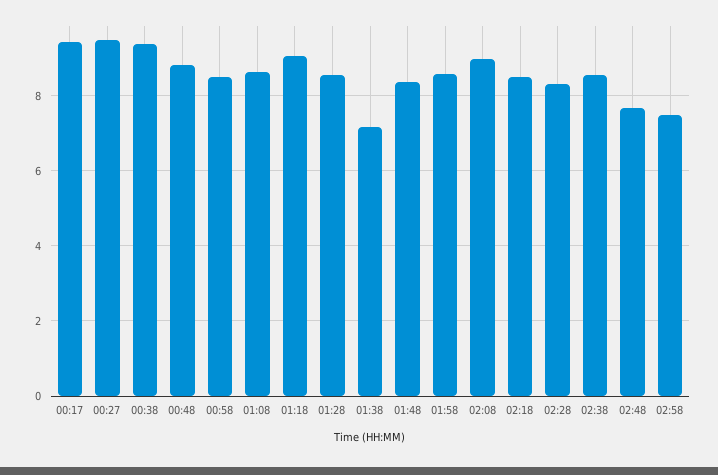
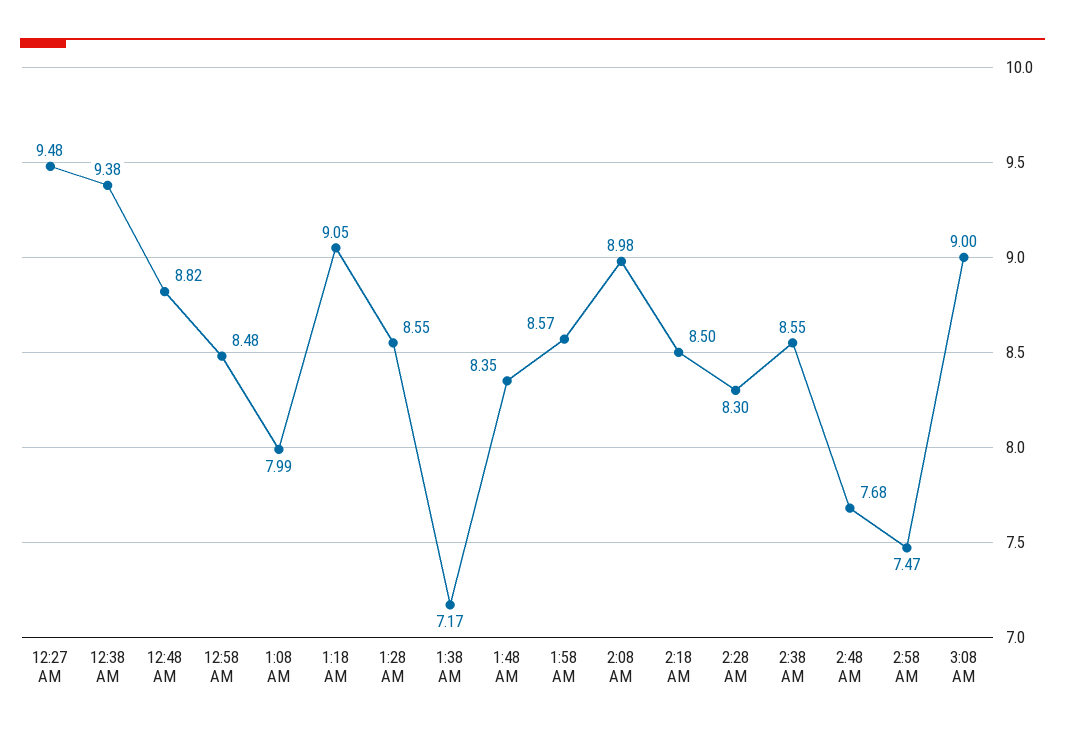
00:17: 9.4 -> none
01:08: 8.6 -> 7.99
3:08 AM: none -> 9

